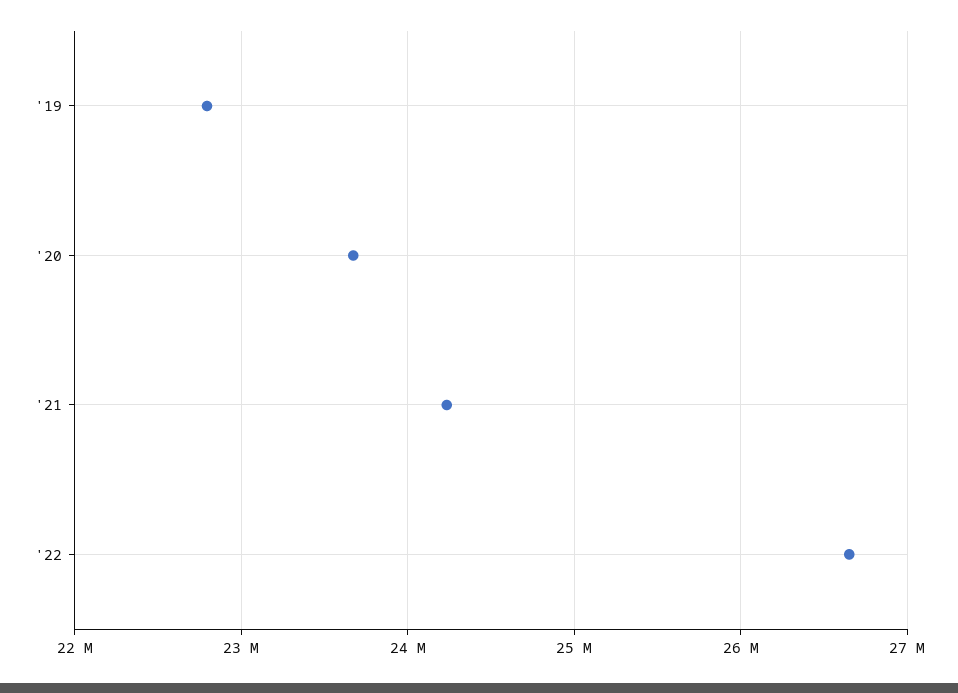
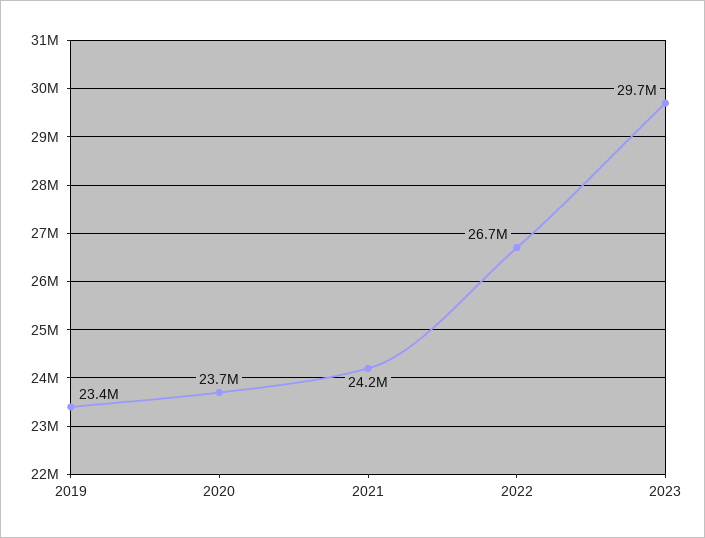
'19: 22800000 -> 23400000
2023: none -> 29700000

